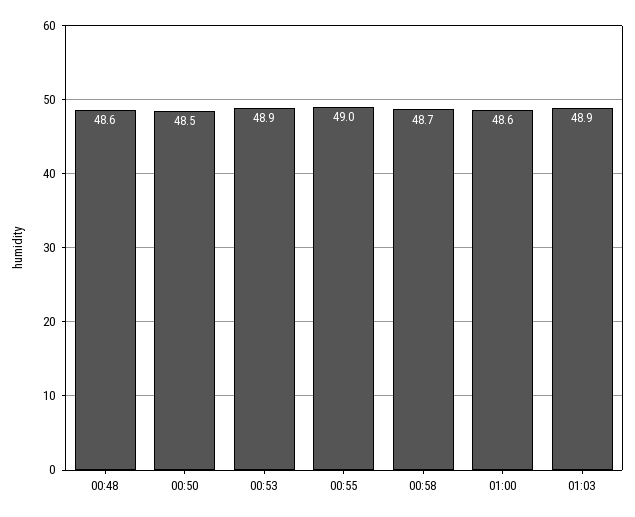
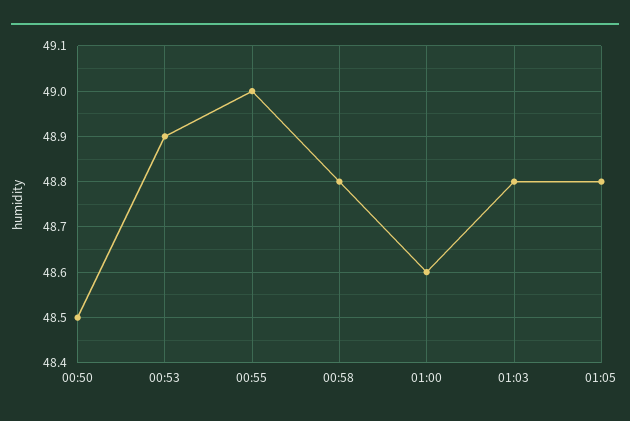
00:48: 48.6 -> none
00:58: 48.7 -> 48.8
01:03: 48.9 -> 48.8
01:05: none -> 48.8

